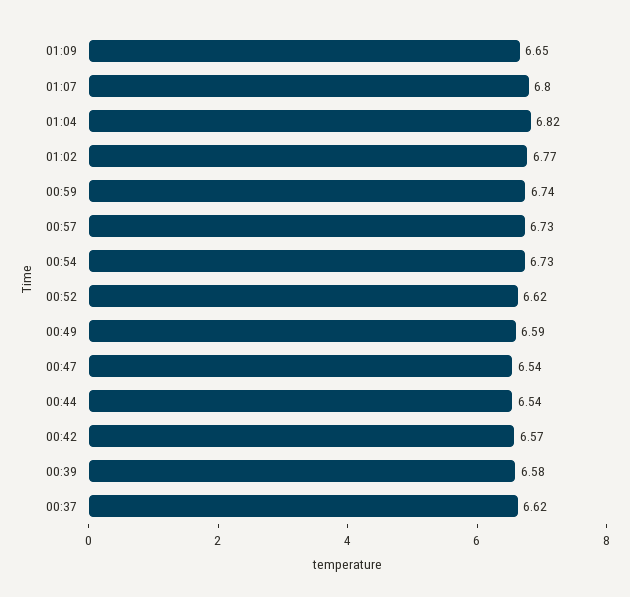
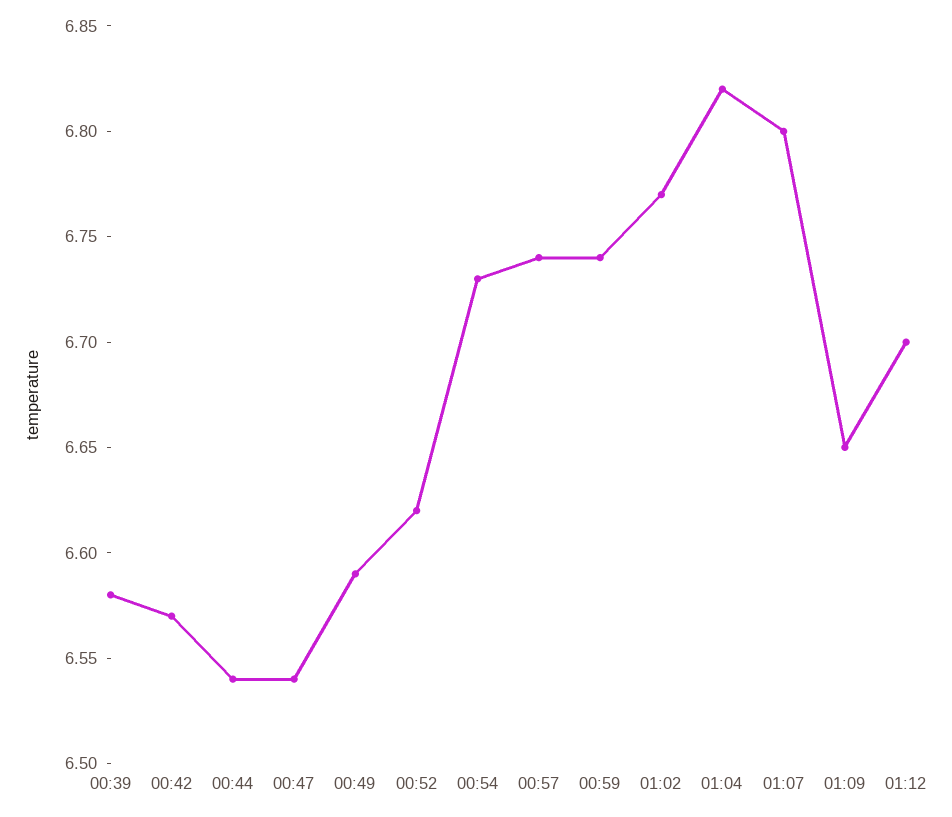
00:57: 6.73 -> 6.74
00:37: 6.62 -> none
01:12: none -> 6.7

